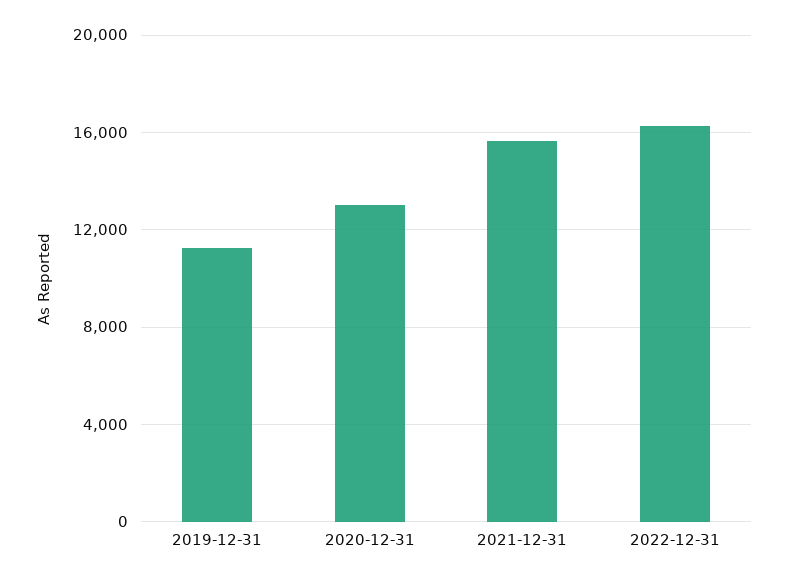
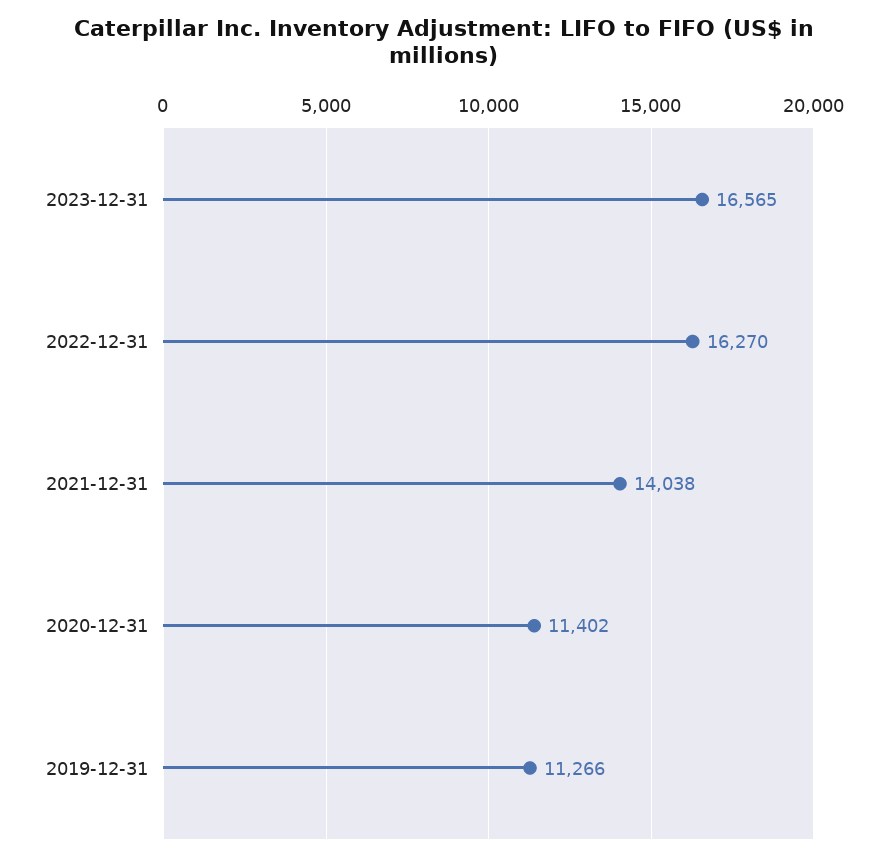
2020-12-31: 13000 -> 11402
2021-12-31: 15500 -> 14038
2023-12-31: none -> 16565

